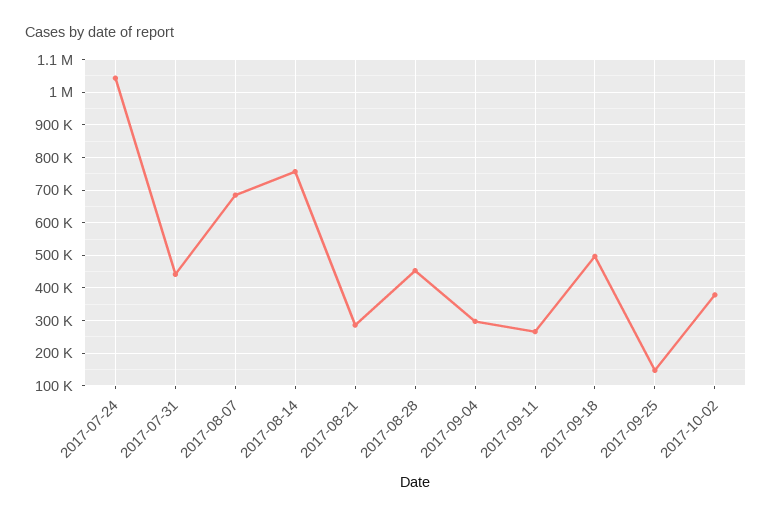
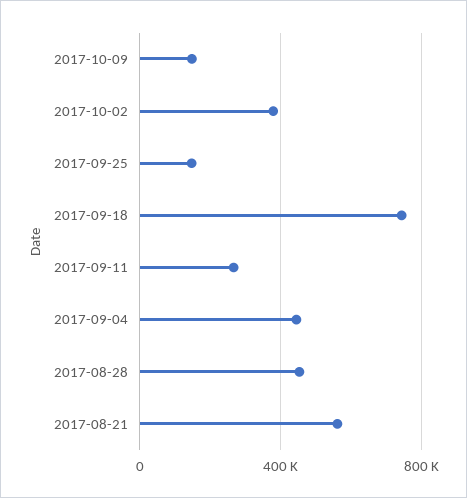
2017-07-24: 1040000 -> none
2017-07-31: 440000 -> none
2017-08-07: 680000 -> none
2017-08-14: 760000 -> none
2017-08-21: 280000 -> 550000
2017-09-04: 300000 -> 450000
2017-09-18: 500000 -> 750000
2017-10-09: none -> 150000

